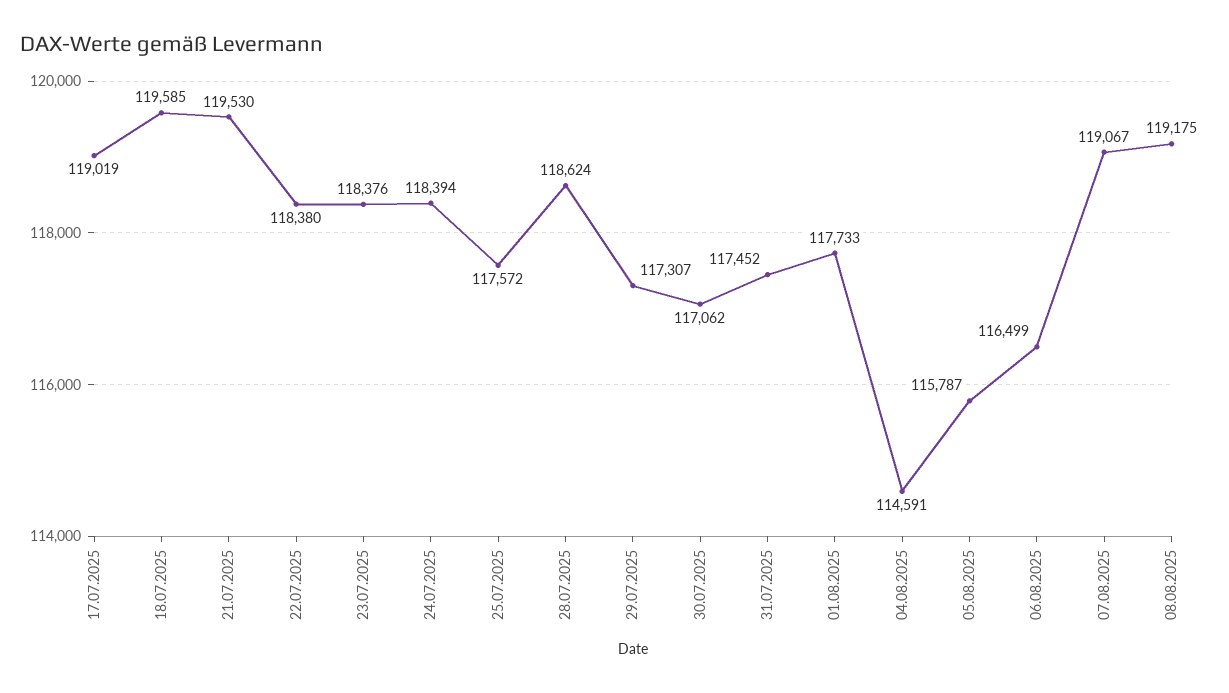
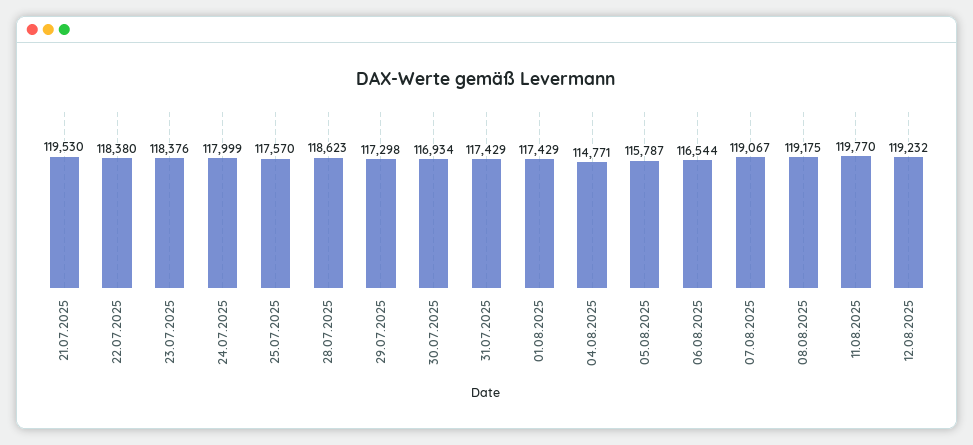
17.07.2025: 119019 -> none
18.07.2025: 119585 -> none
24.07.2025: 118394 -> 117999
25.07.2025: 117572 -> 117570
28.07.2025: 118624 -> 118623
29.07.2025: 117307 -> 117298
30.07.2025: 117062 -> 116934
31.07.2025: 117452 -> 117429
01.08.2025: 117733 -> 117429
04.08.2025: 114591 -> 114771
06.08.2025: 116499 -> 116544
11.08.2025: none -> 119770
12.08.2025: none -> 119232

